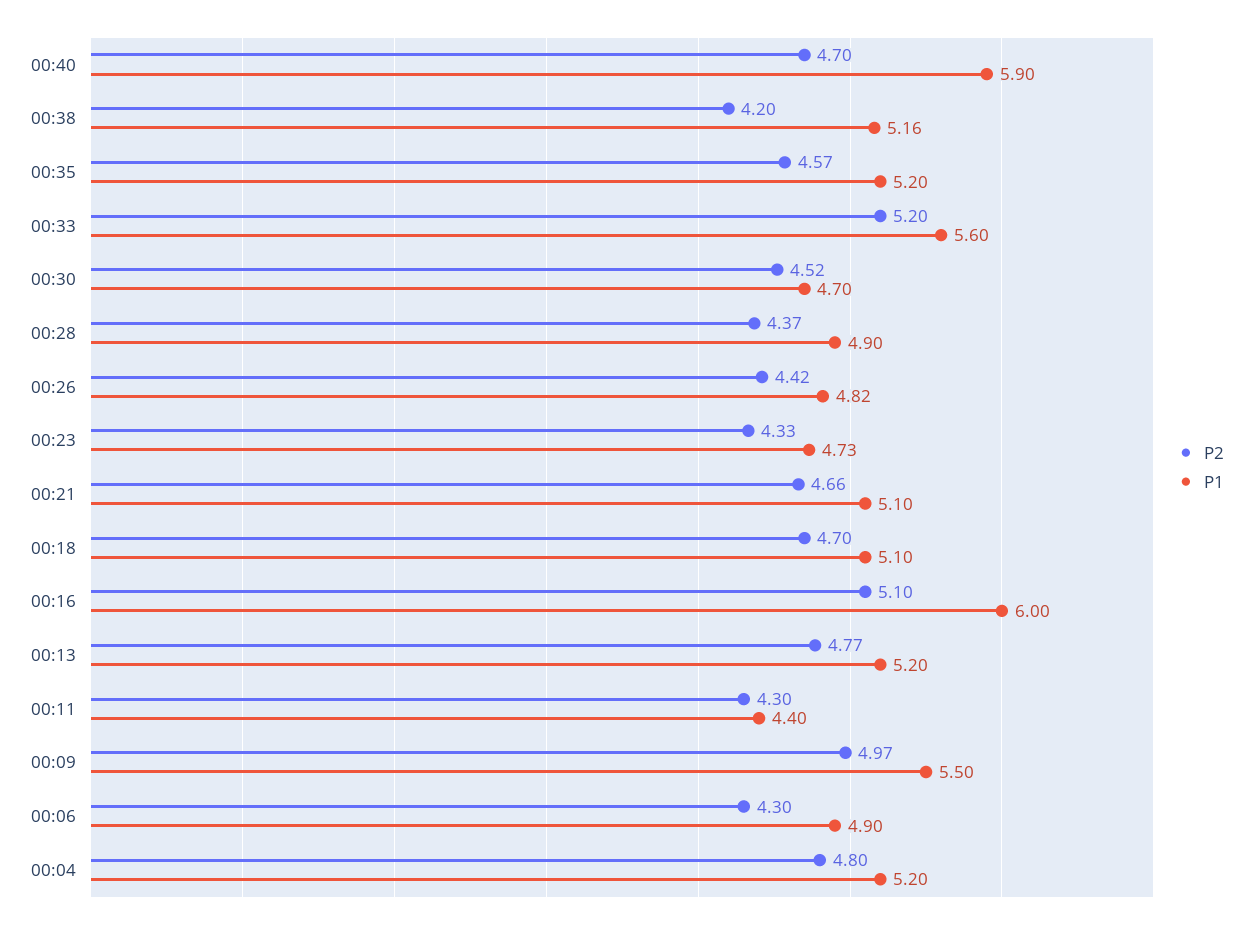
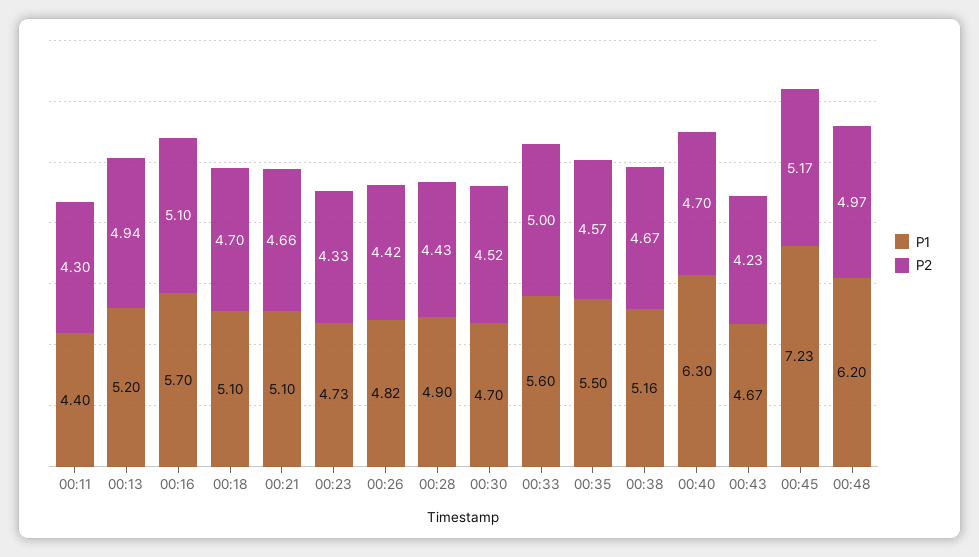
P1, 00:40: 5.9 -> 6.3
P2, 00:38: 4.2 -> 4.67
P1, 00:35: 5.2 -> 5.5
P2, 00:33: 5.2 -> 5
P2, 00:28: 4.37 -> 4.43
P1, 00:16: 6 -> 5.7
P2, 00:13: 4.77 -> 4.94
P2, 00:09: 4.97 -> none
P1, 00:09: 5.5 -> none
P2, 00:06: 4.3 -> none
P1, 00:06: 4.9 -> none
P2, 00:04: 4.8 -> none
P1, 00:04: 5.2 -> none
P1, 00:43: none -> 4.67
P2, 00:43: none -> 4.23
P1, 00:45: none -> 7.23
P2, 00:45: none -> 5.17
P1, 00:48: none -> 6.2
P2, 00:48: none -> 4.97

